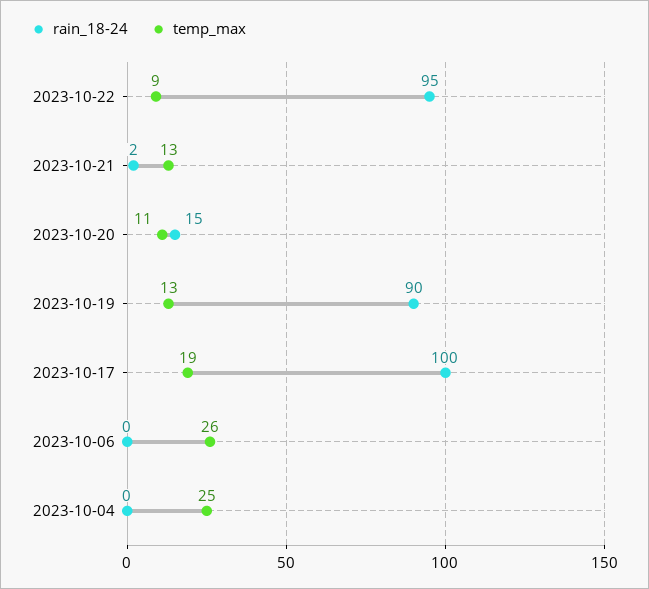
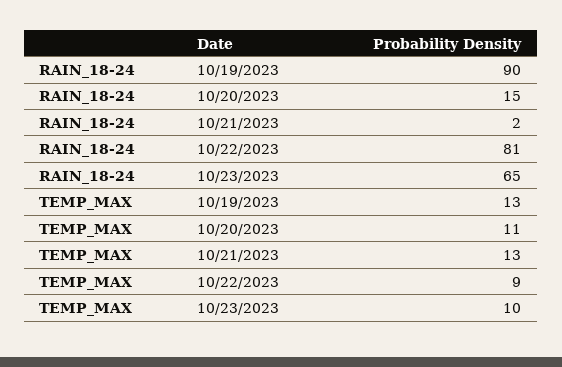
rain_18-24, 2023-10-22: 95 -> 81
rain_18-24, 2023-10-17: 100 -> none
temp_max, 2023-10-17: 19 -> none
rain_18-24, 2023-10-06: 0 -> none
temp_max, 2023-10-06: 26 -> none
rain_18-24, 2023-10-04: 0 -> none
temp_max, 2023-10-04: 25 -> none
rain_18-24, 10/23/2023: none -> 65
temp_max, 10/23/2023: none -> 10

